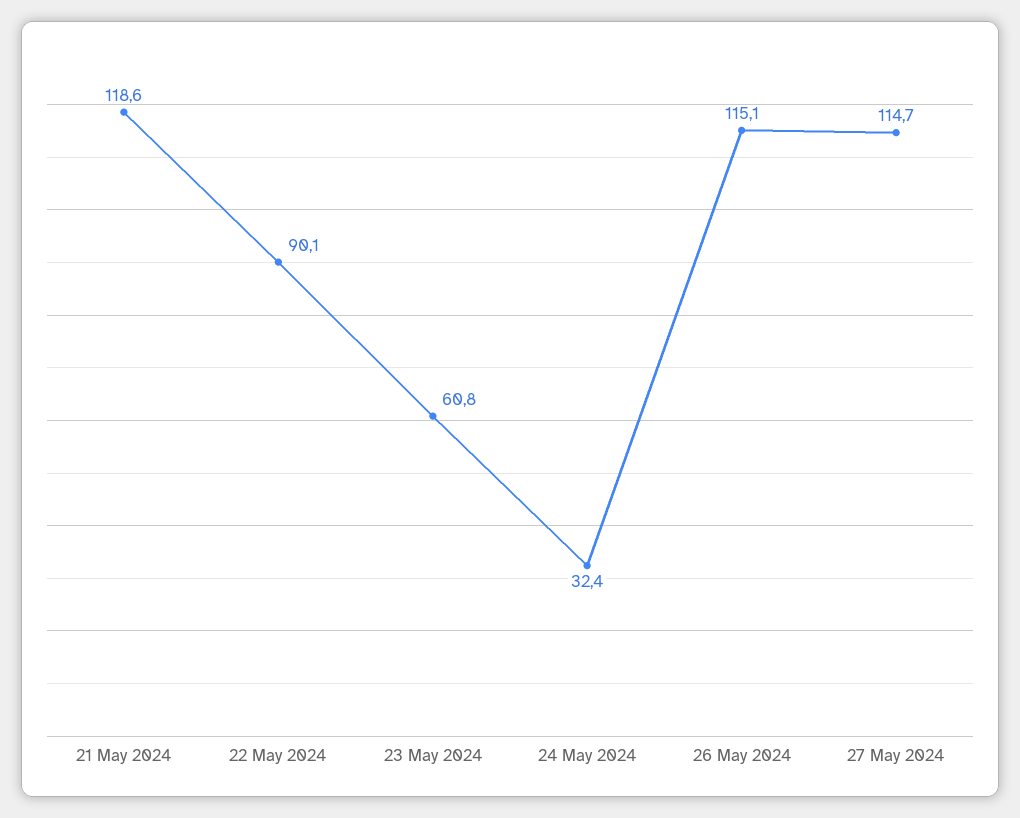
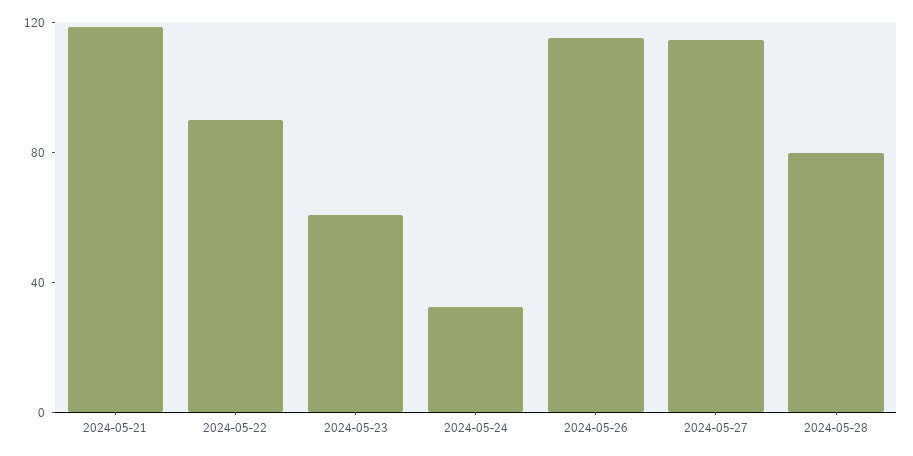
2024-05-28: none -> 80

